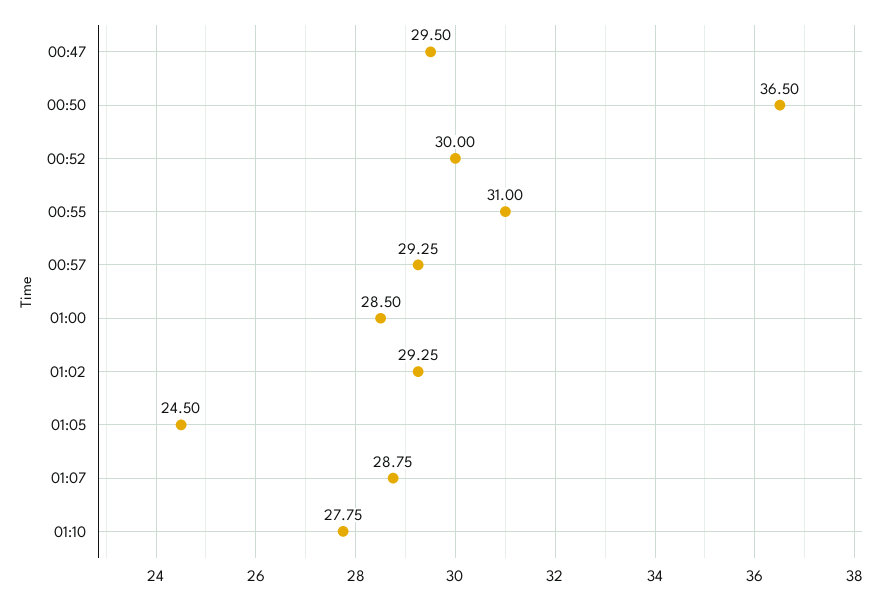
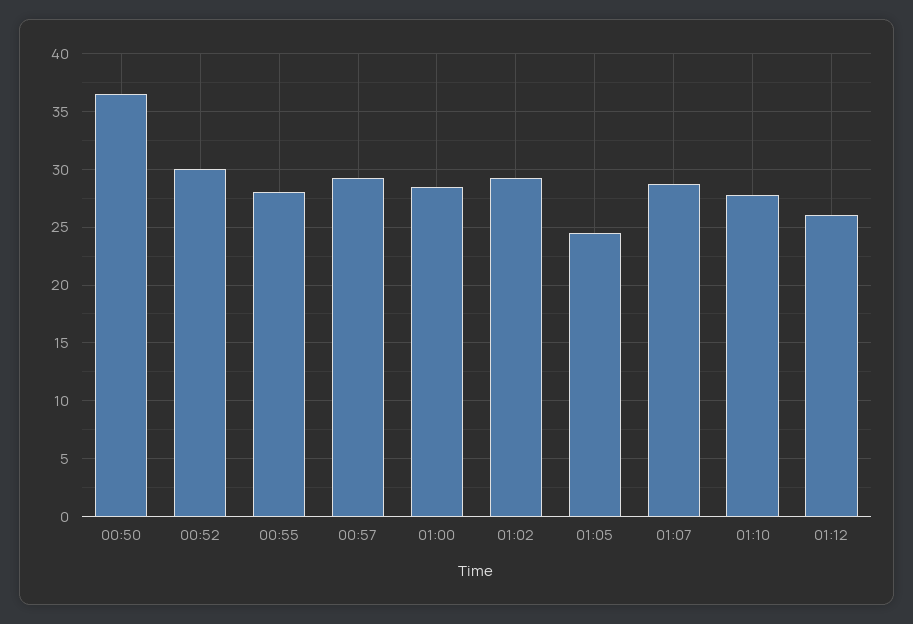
00:47: 29.5 -> none
00:55: 31 -> 28
01:12: none -> 26

